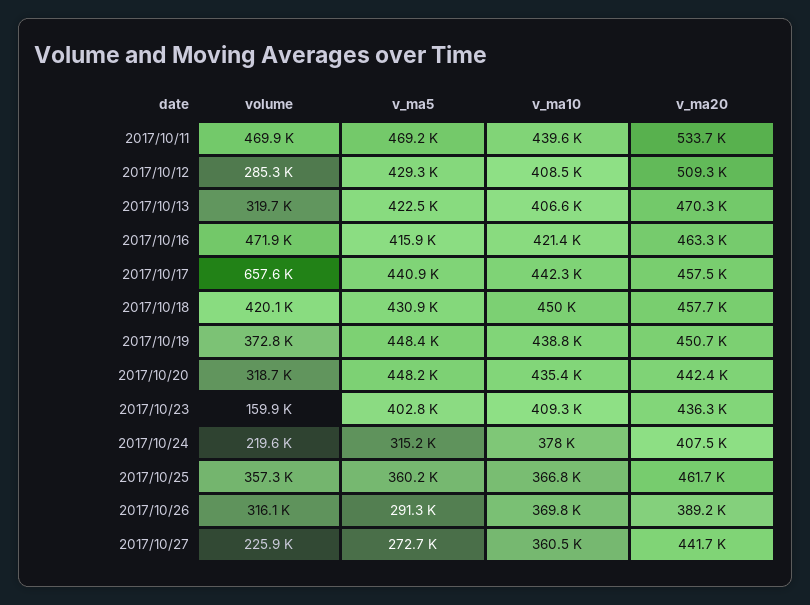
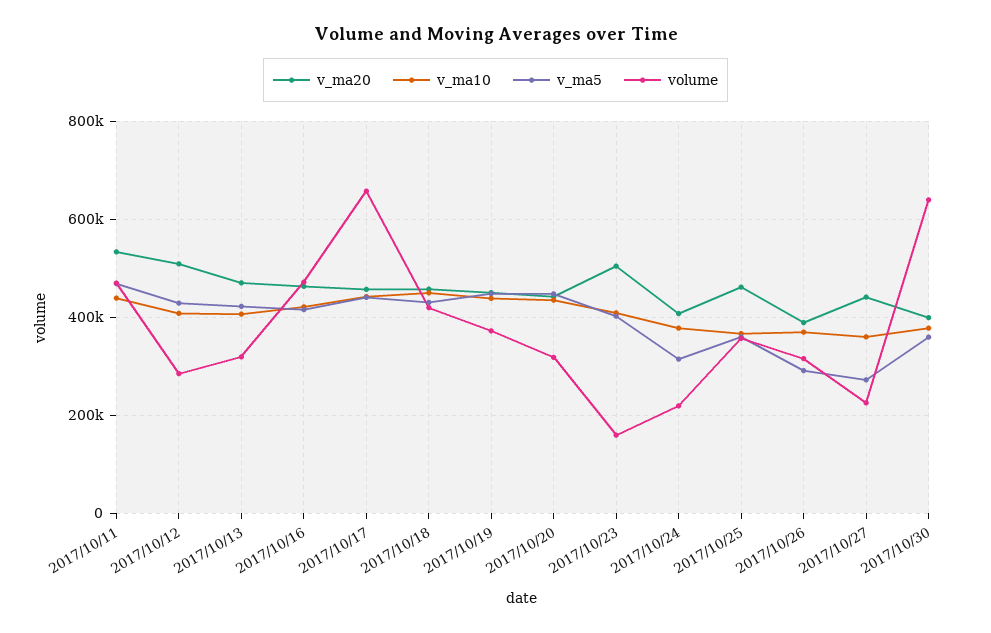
v_ma20, 2017/10/23: 436300 -> 500000
v_ma20, 2017/10/30: none -> 400000
v_ma10, 2017/10/30: none -> 380000
v_ma5, 2017/10/30: none -> 360000
volume, 2017/10/30: none -> 640000

